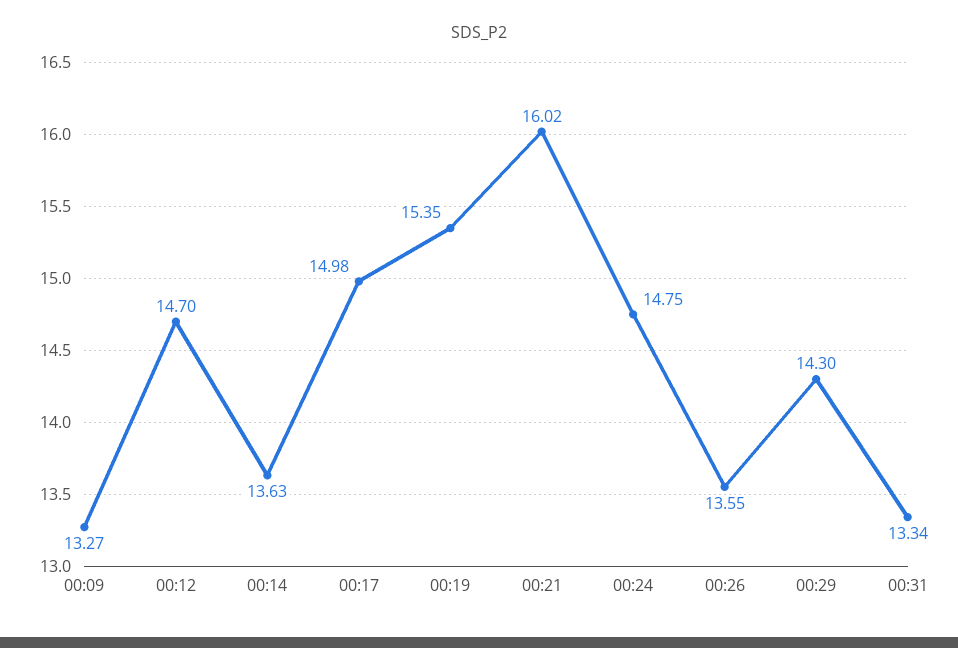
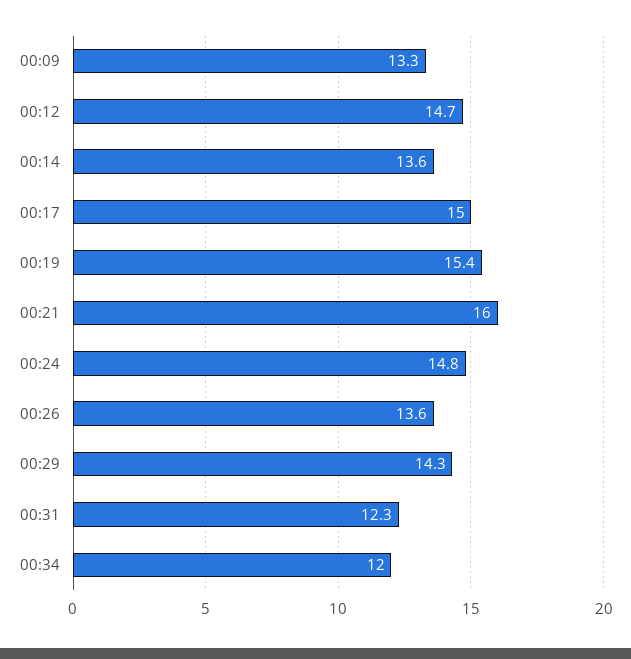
00:31: 13.34 -> 12.3
00:34: none -> 12

